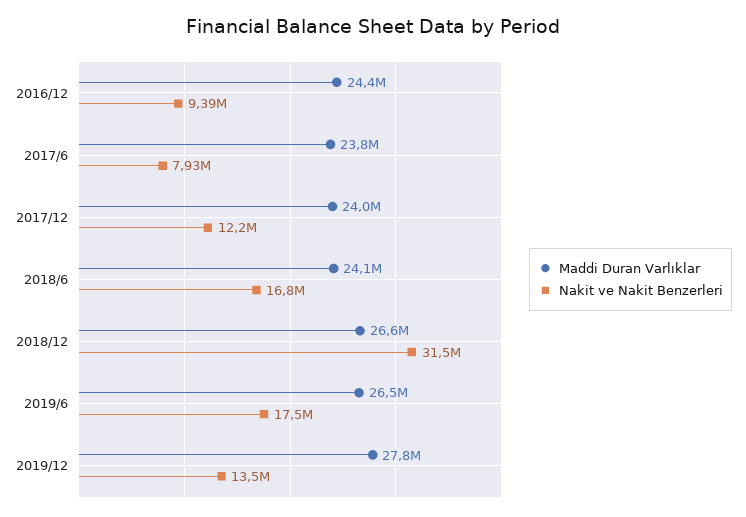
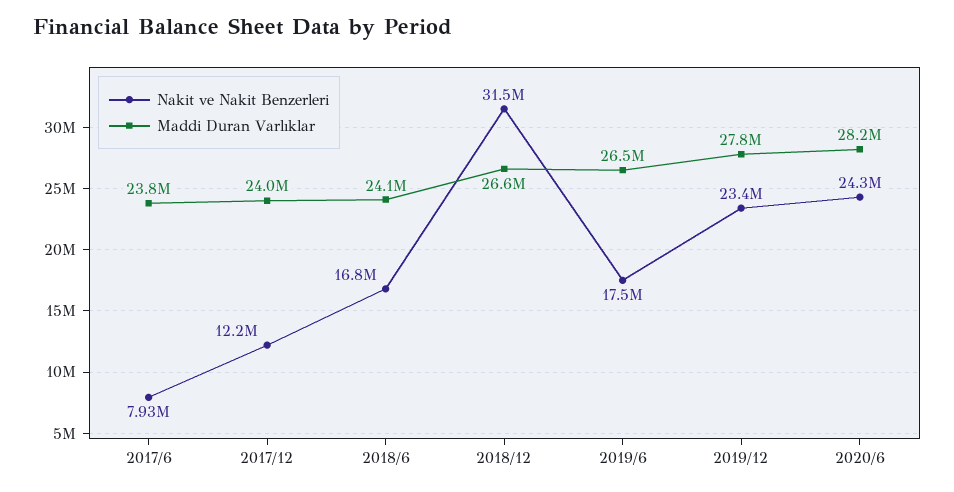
Maddi Duran Varlıklar, 2016/12: 24400000 -> none
Nakit ve Nakit Benzerleri, 2016/12: 9390000 -> none
Nakit ve Nakit Benzerleri, 2019/12: 13500000 -> 23400000
Nakit ve Nakit Benzerleri, 2020/6: none -> 24300000
Maddi Duran Varlıklar, 2020/6: none -> 28200000

